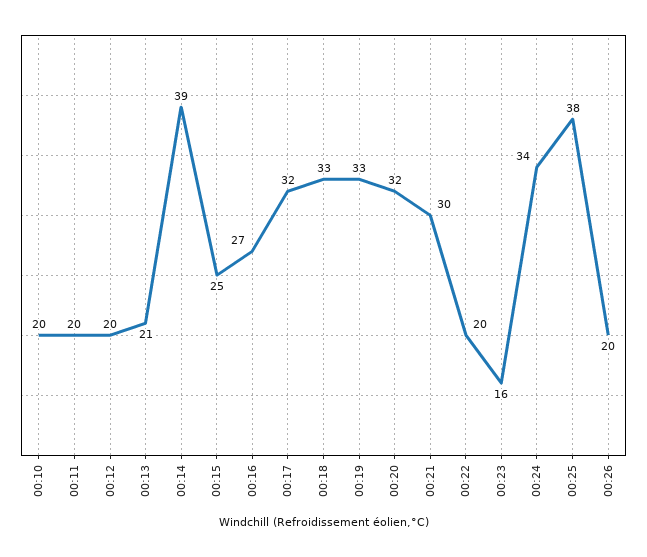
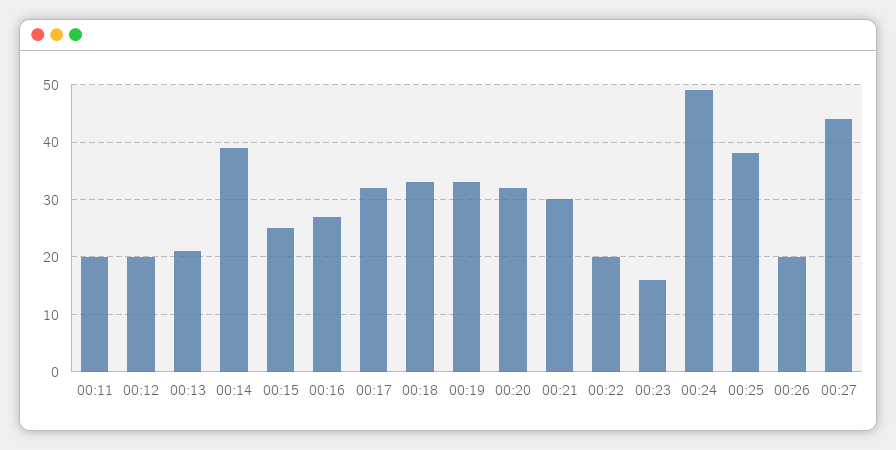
00:10: 20 -> none
00:24: 34 -> 50
00:27: none -> 45

